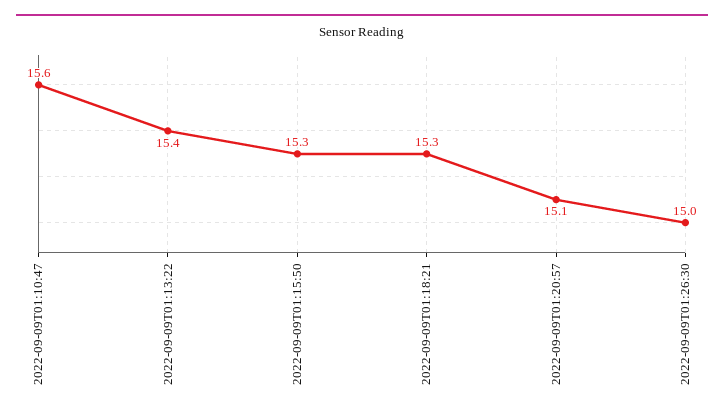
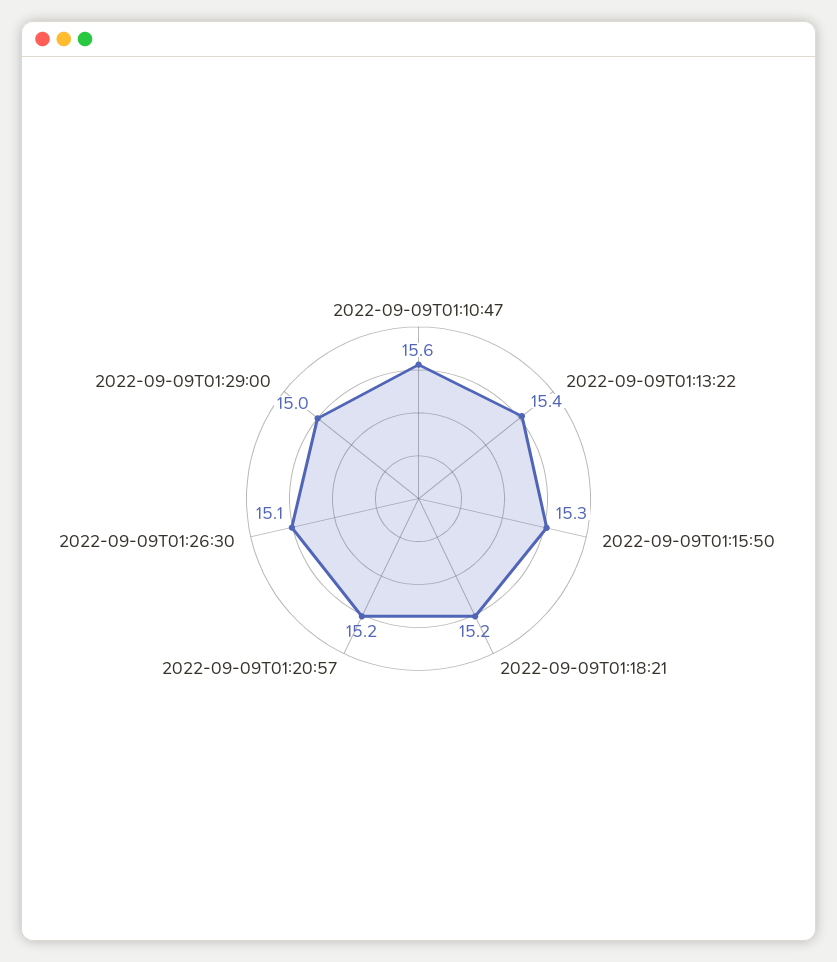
2022-09-09T01:18:21: 15.3 -> 15.2
2022-09-09T01:20:57: 15.1 -> 15.2
2022-09-09T01:26:30: 15 -> 15.1
2022-09-09T01:29:00: none -> 15

